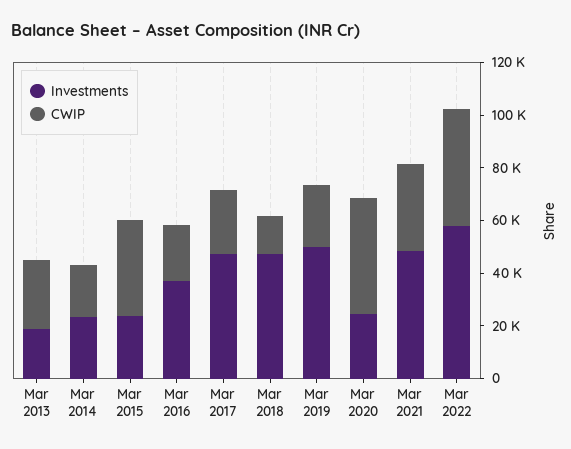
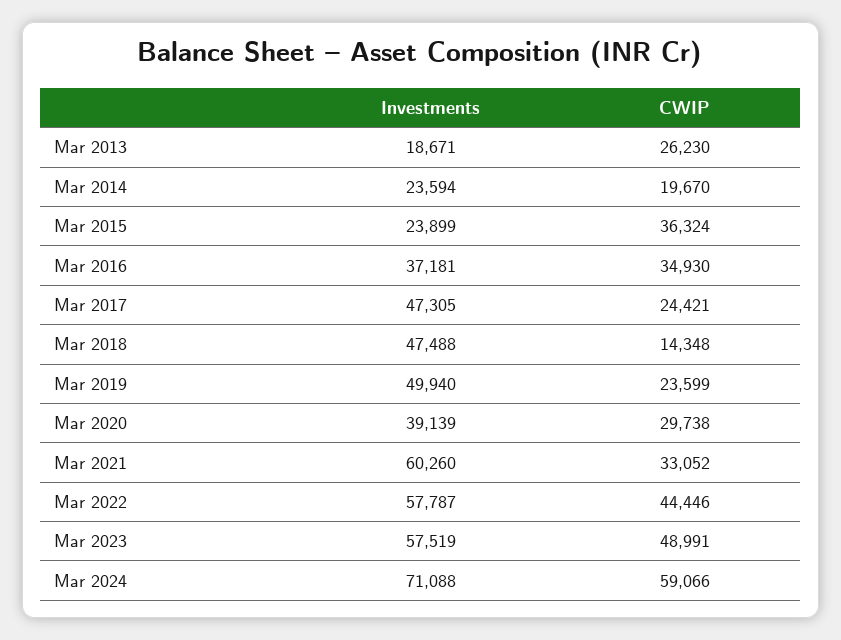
CWIP, Mar 2016: 20000 -> 34930
Investments, Mar 2020: 25000 -> 39139
CWIP, Mar 2020: 45000 -> 29738
Investments, Mar 2021: 50000 -> 60260
Investments, Mar 2023: none -> 57519
CWIP, Mar 2023: none -> 48991
Investments, Mar 2024: none -> 71088
CWIP, Mar 2024: none -> 59066

